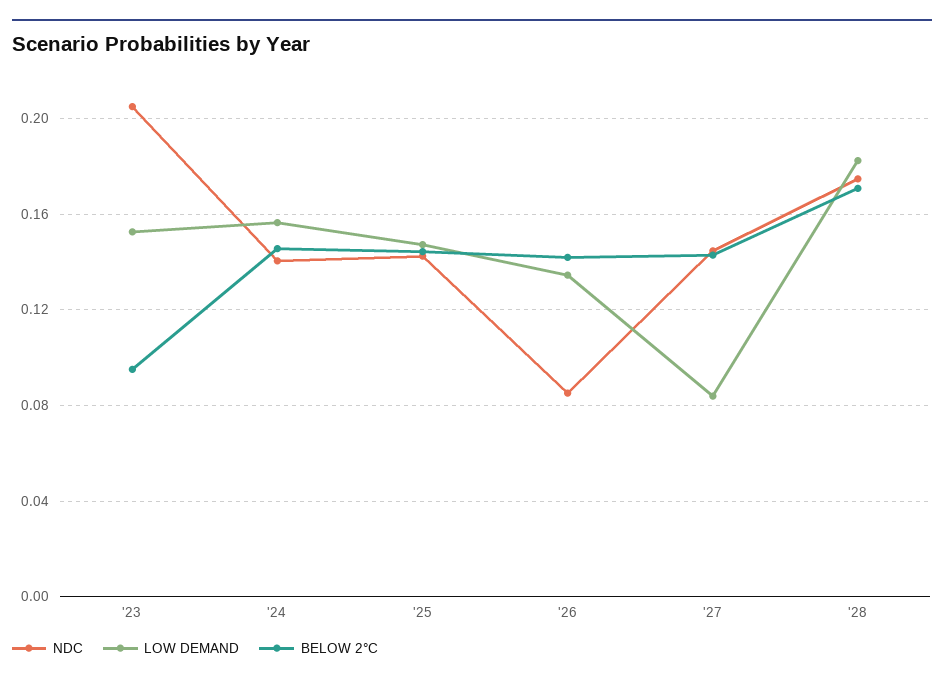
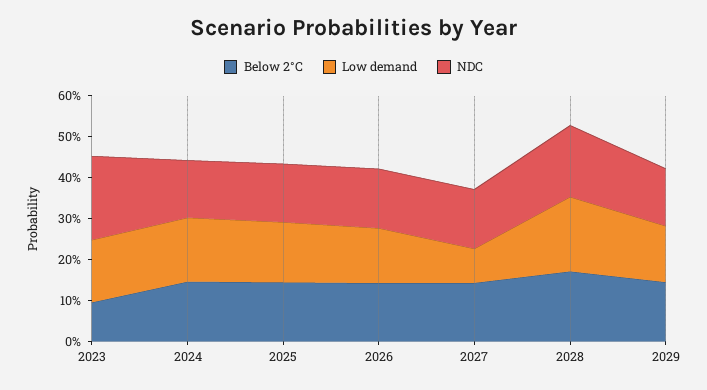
NDC, '26: 0.085 -> 0.14
BELOW 2°C, 2029: none -> 0.14
LOW DEMAND, 2029: none -> 0.14
NDC, 2029: none -> 0.14

